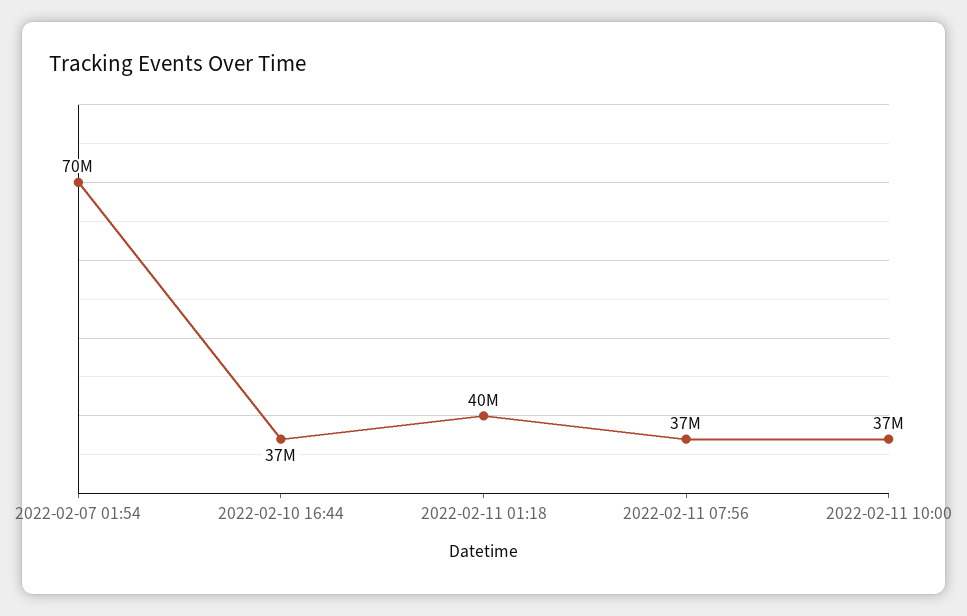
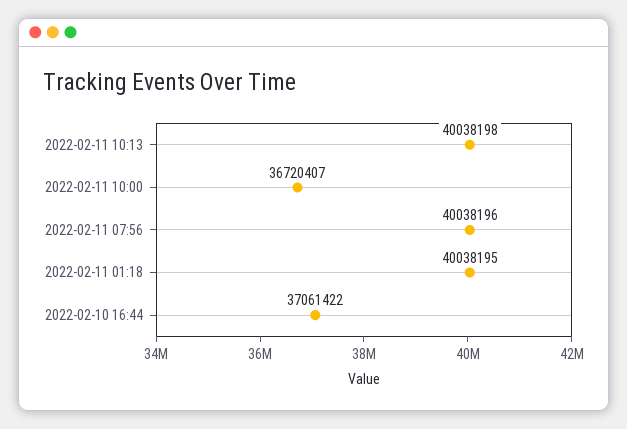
2022-02-07 01:54: 70000000 -> none
2022-02-11 07:56: 37000000 -> 40038196
2022-02-11 10:13: none -> 40038198

